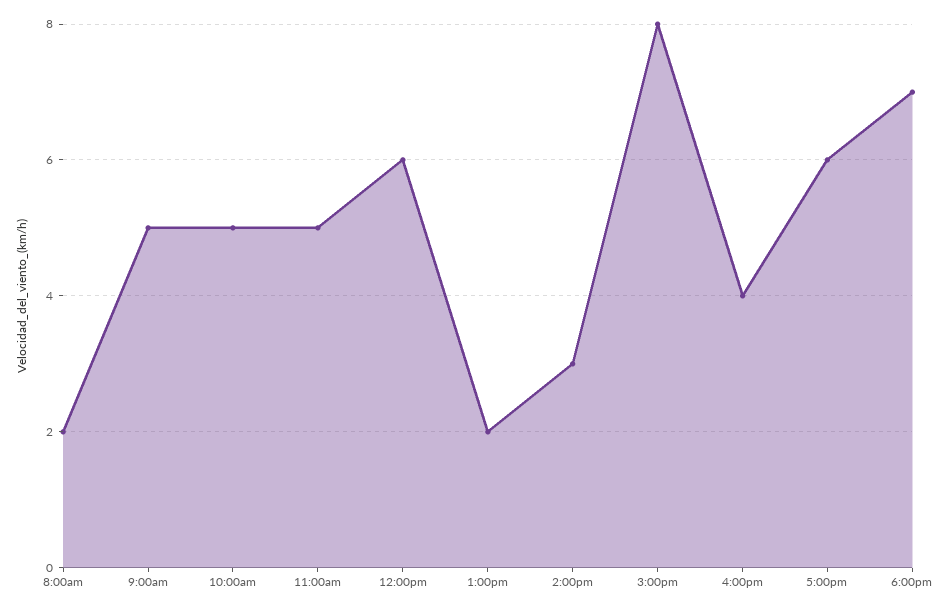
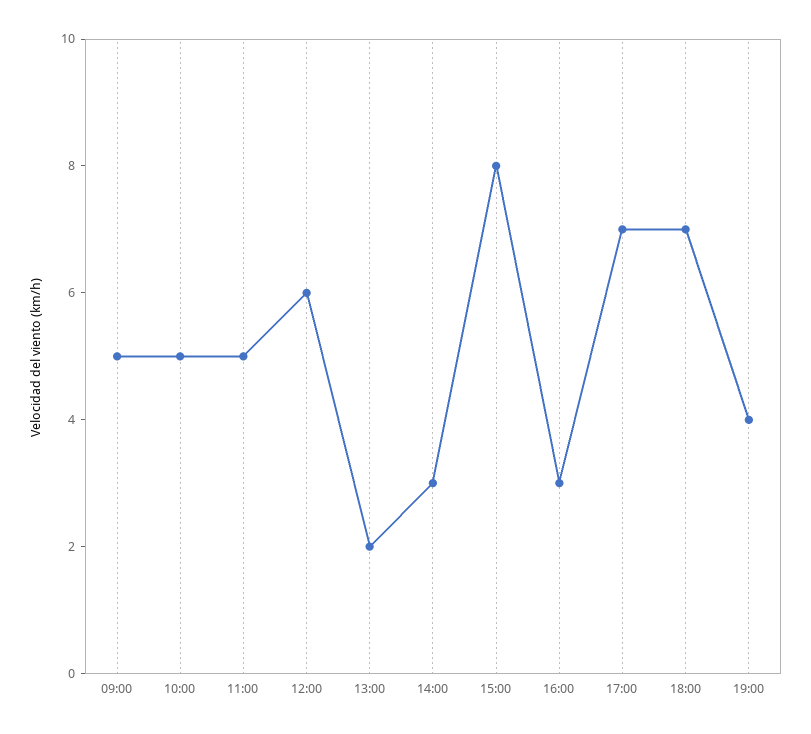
8:00am: 2 -> none
4:00pm: 4 -> 3
5:00pm: 6 -> 7
19:00: none -> 4

